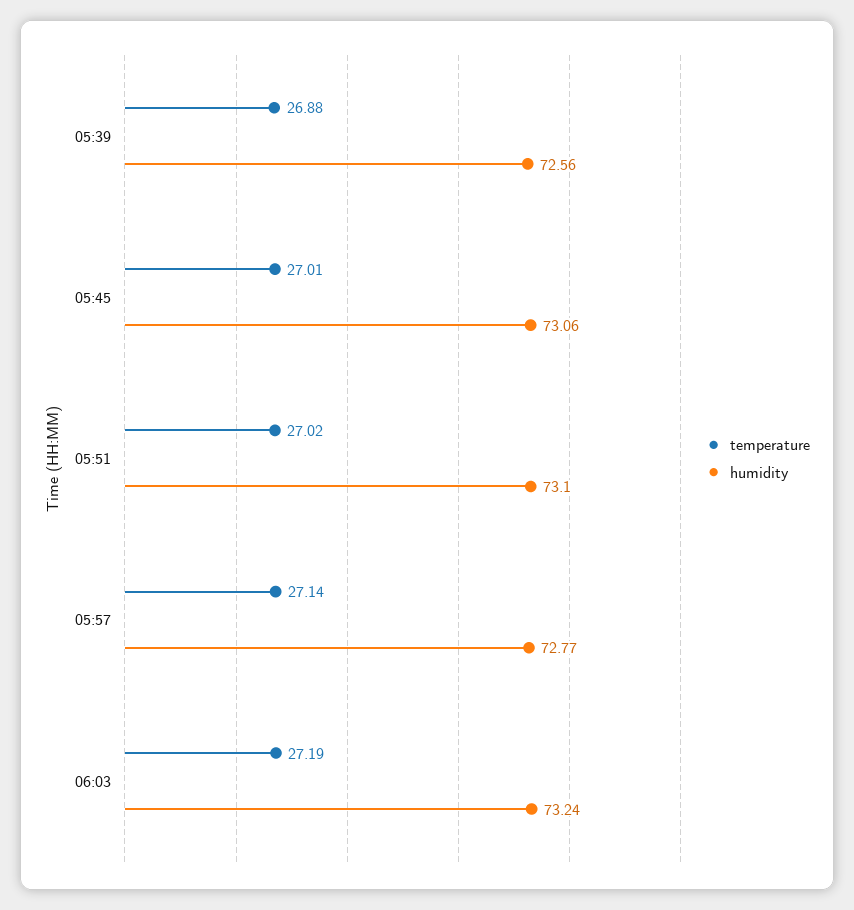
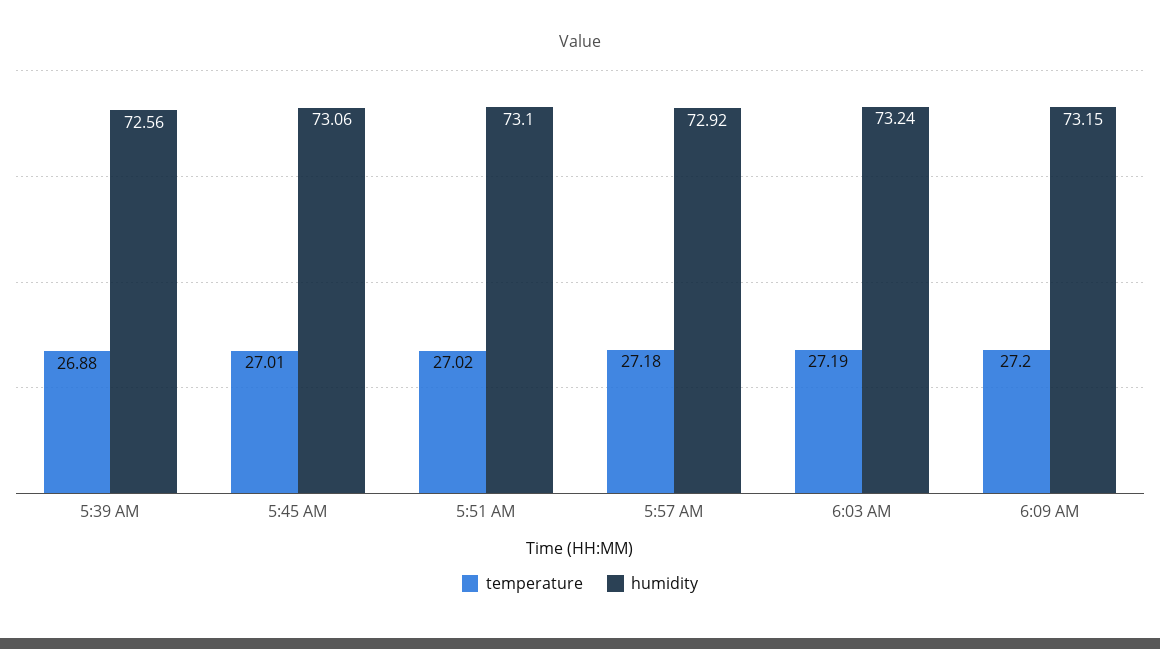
temperature, 05:57: 27.14 -> 27.18
humidity, 05:57: 72.77 -> 72.92
temperature, 6:09 AM: none -> 27.2
humidity, 6:09 AM: none -> 73.15

